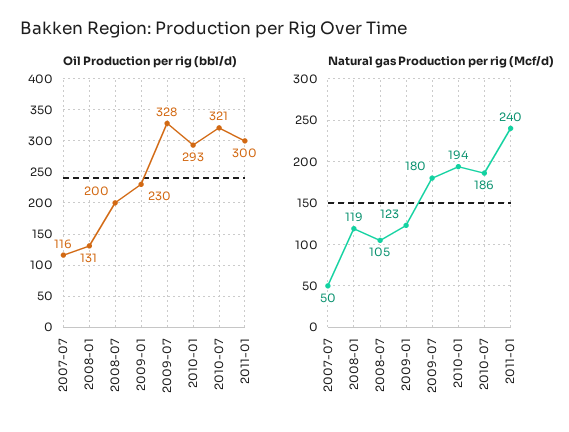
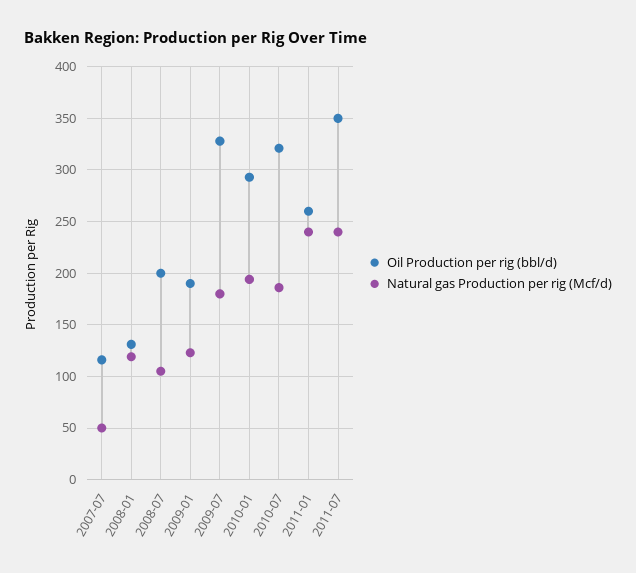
Oil Production per rig (bbl/d), 2009-01: 230 -> 190
Oil Production per rig (bbl/d), 2011-01: 300 -> 260
Oil Production per rig (bbl/d), 2011-07: none -> 350
Natural gas Production per rig (Mcf/d), 2011-07: none -> 240

